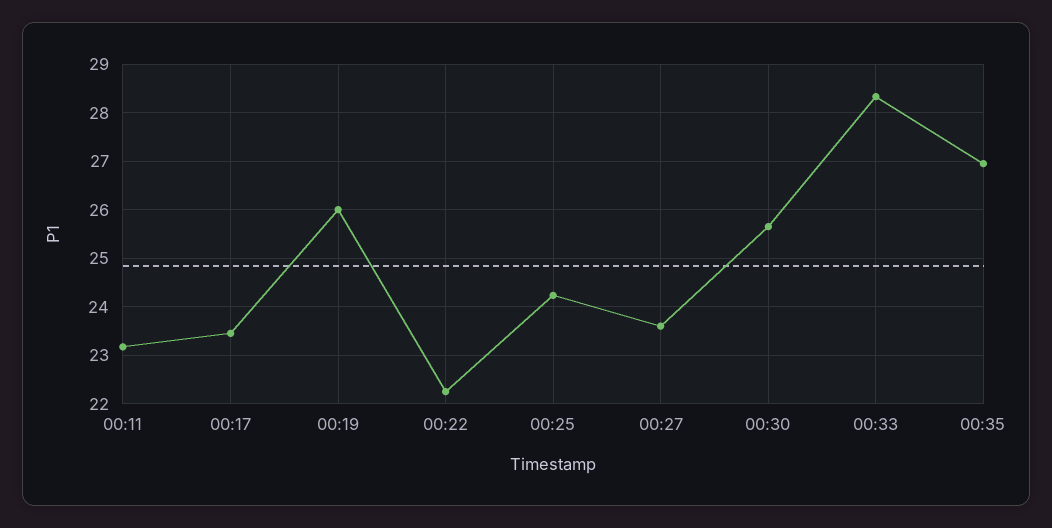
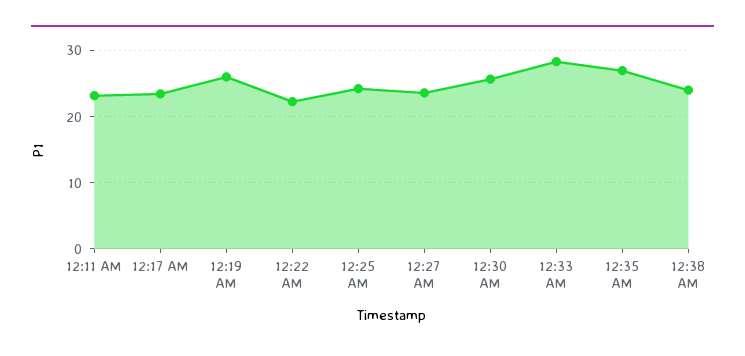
12:38 AM: none -> 24

